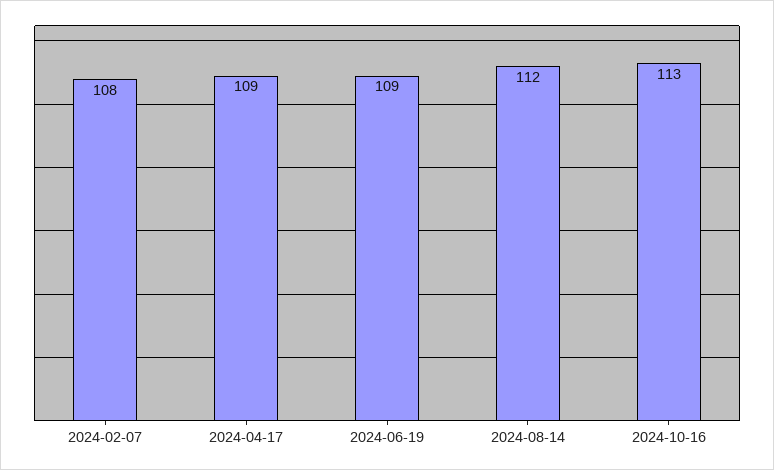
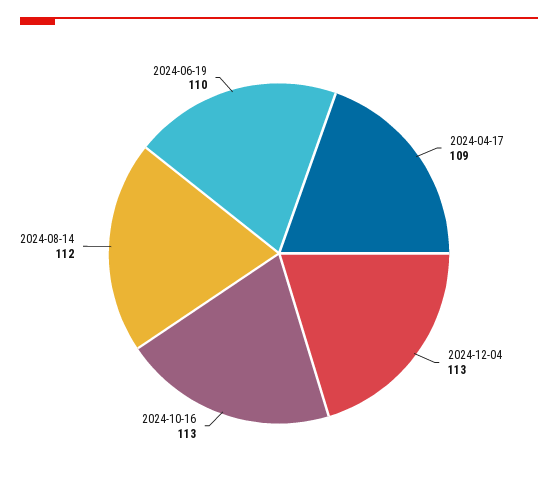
2024-02-07: 108 -> none
2024-06-19: 109 -> 110
2024-12-04: none -> 113

